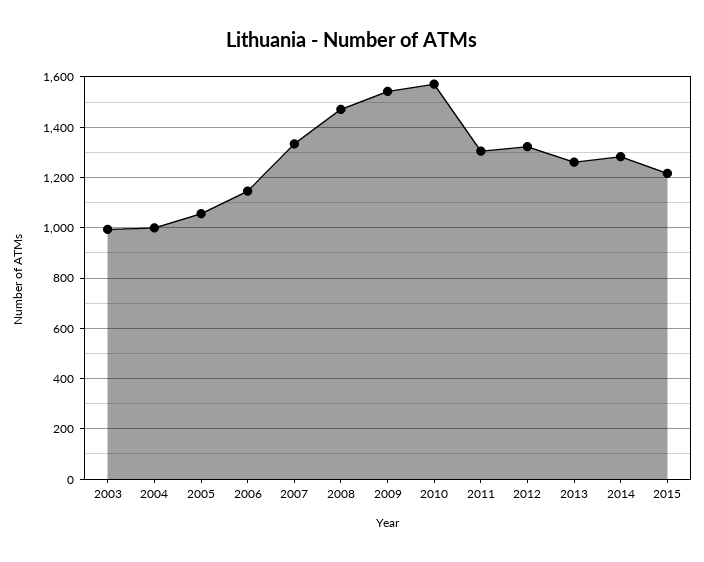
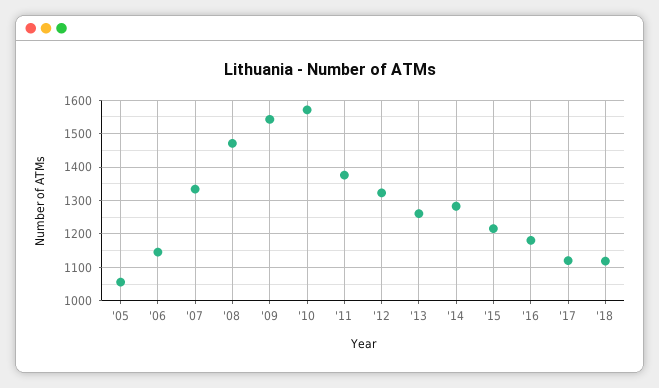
2003: 1000 -> none
2004: 1000 -> none
2011: 1300 -> 1380
'16: none -> 1180
'17: none -> 1120
'18: none -> 1120

